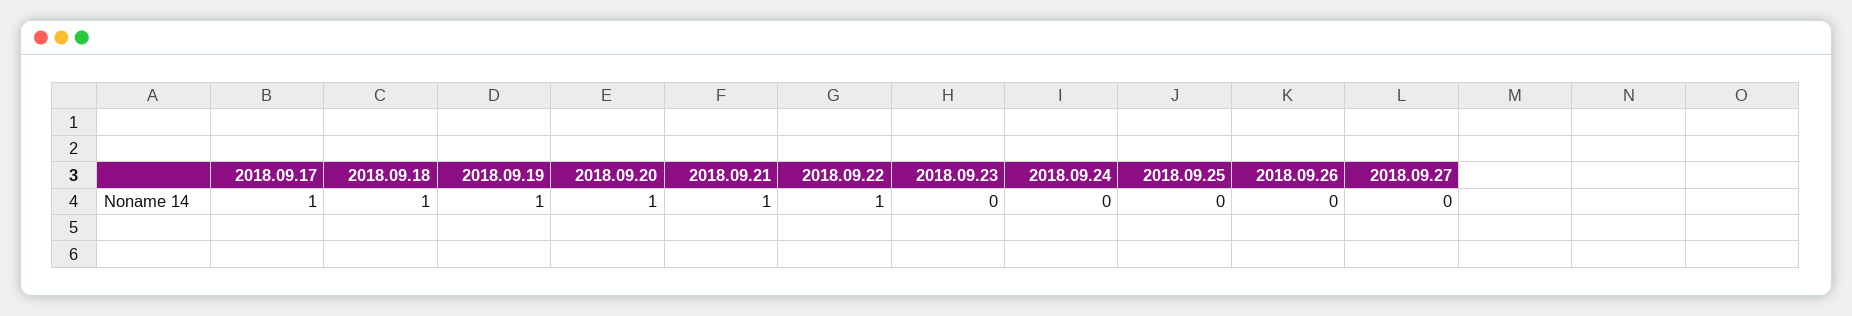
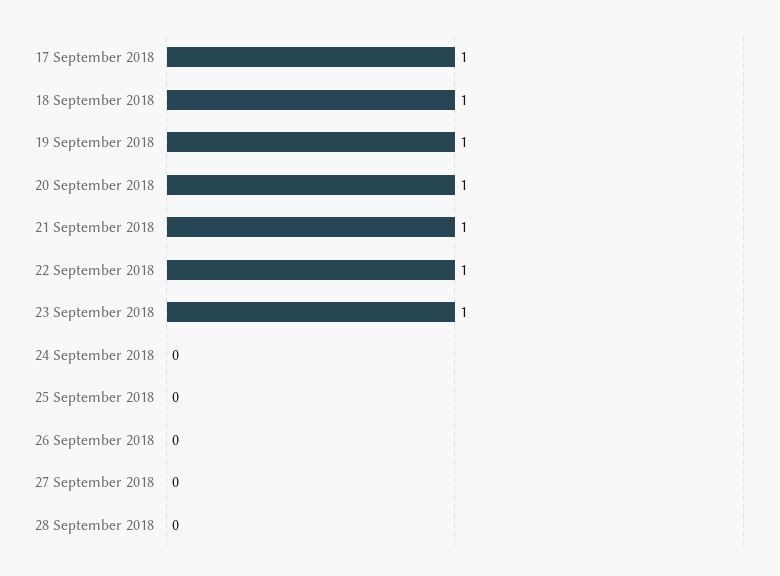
2018.09.23: 0 -> 1
28 September 2018: none -> 0

